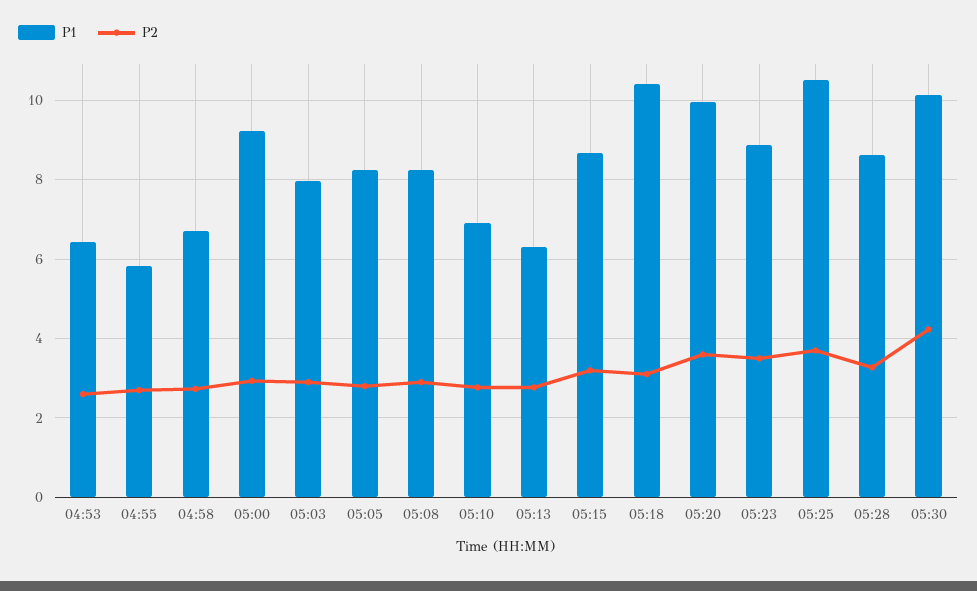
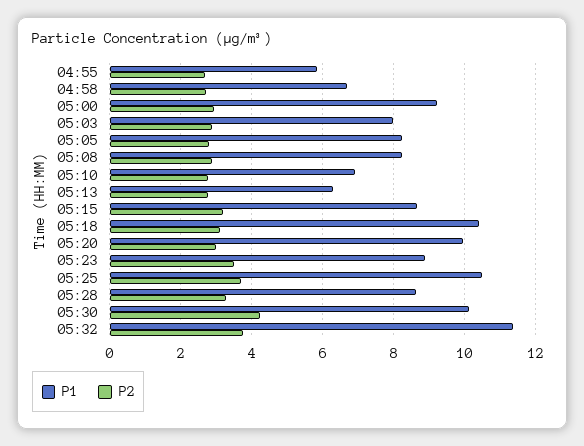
P1, 04:53: 6.4 -> none
P2, 04:53: 2.6 -> none
P2, 05:20: 3.6 -> 3
P1, 05:32: none -> 11.4
P2, 05:32: none -> 3.8

